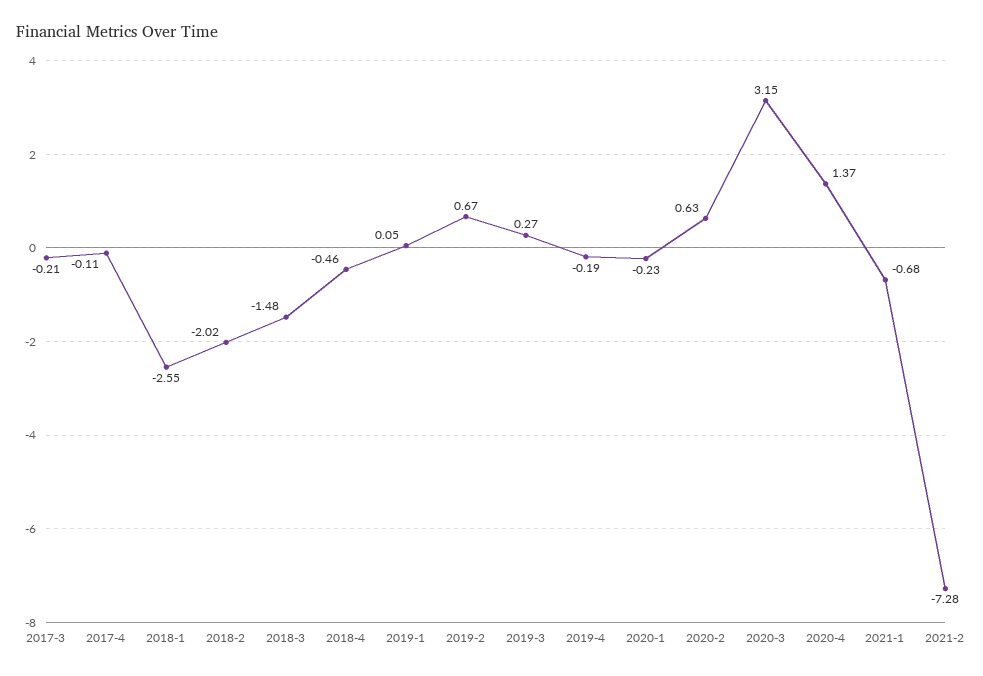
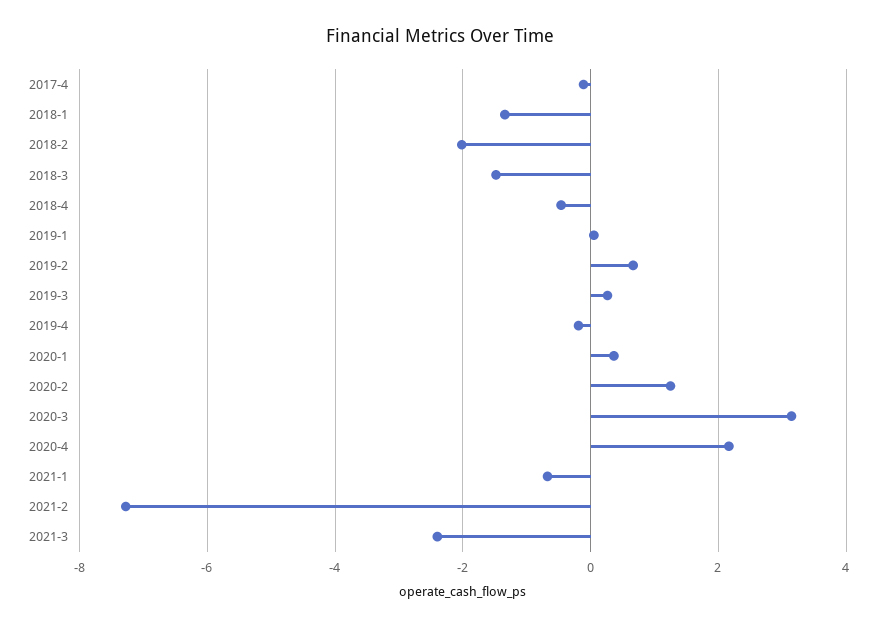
2017-3: -0.21 -> none
2018-1: -2.55 -> -1.4
2020-1: -0.23 -> 0.4
2020-2: 0.63 -> 1.2
2020-4: 1.37 -> 2.2
2021-3: none -> -2.4

